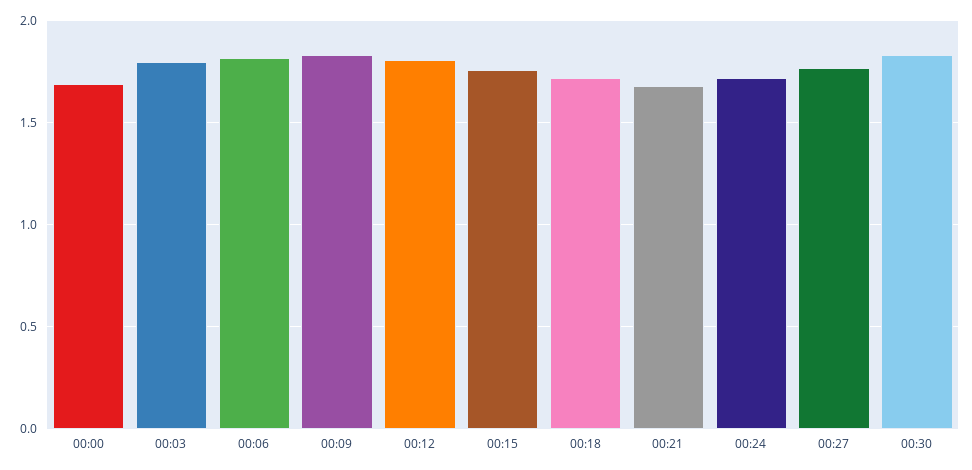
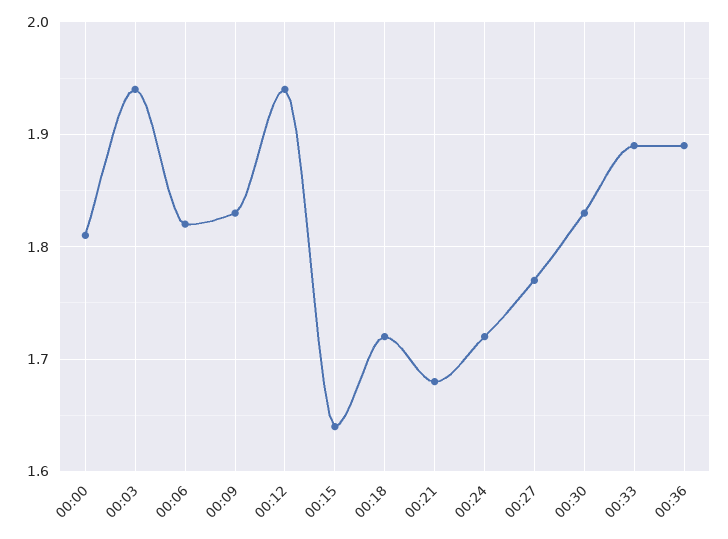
00:00: 1.7 -> 1.81
00:03: 1.8 -> 1.94
00:12: 1.8 -> 1.94
00:15: 1.75 -> 1.64
00:33: none -> 1.89
00:36: none -> 1.89

